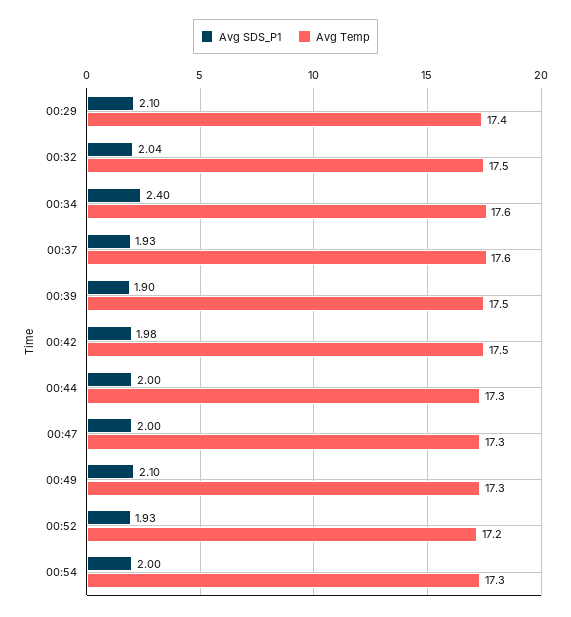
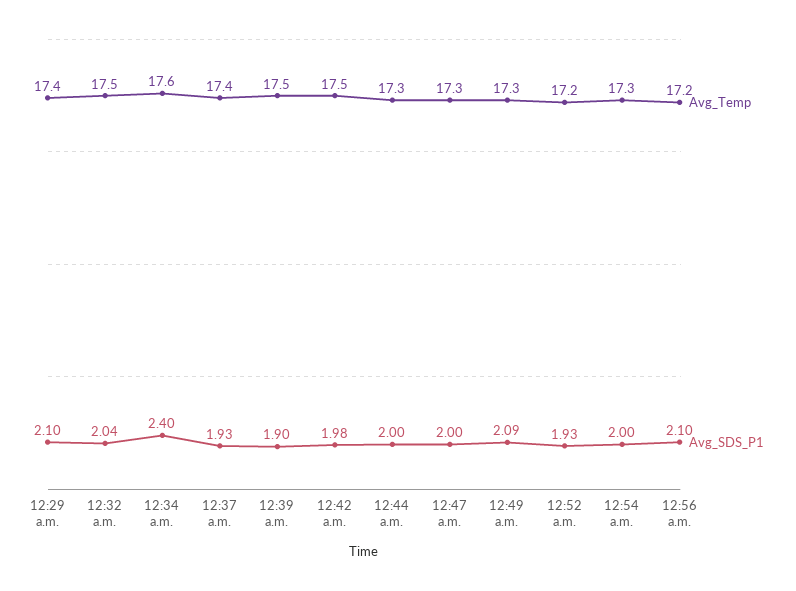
Avg Temp, 00:37: 17.6 -> 17.4
Avg SDS_P1, 00:49: 2.1 -> 2.09
Avg Temp, 12:56 a.m.: none -> 17.2
Avg SDS_P1, 12:56 a.m.: none -> 2.1

